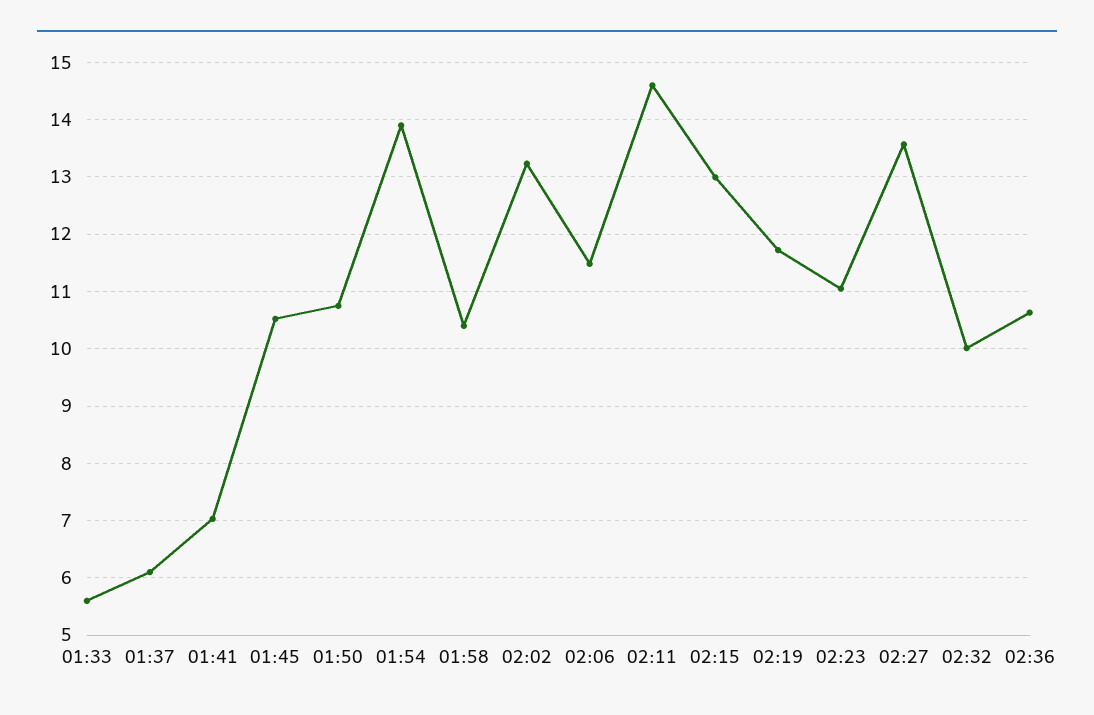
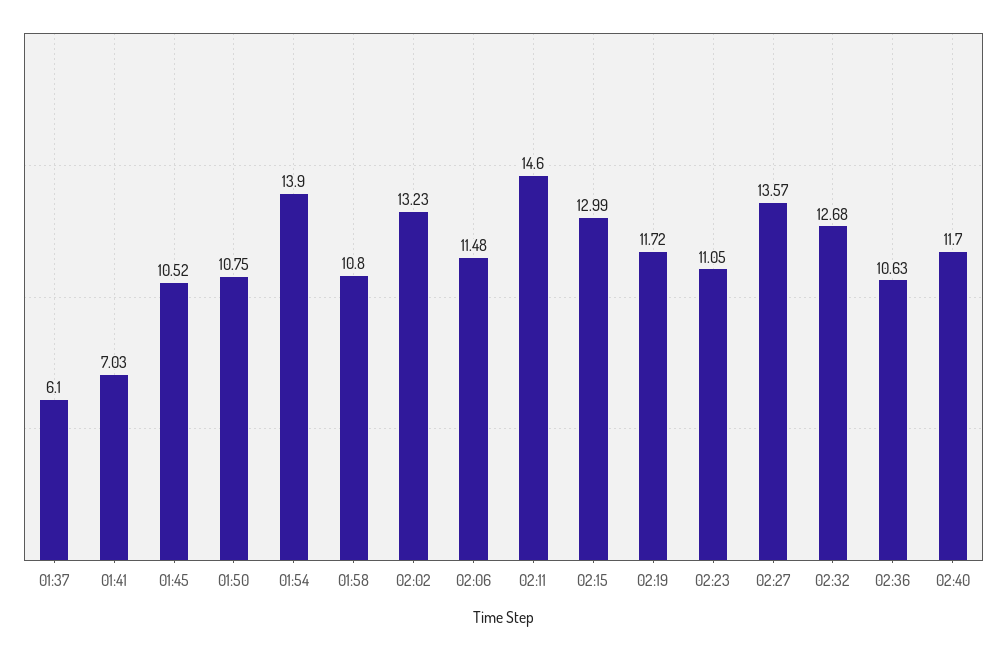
01:33: 5.6 -> none
01:58: 10.4 -> 10.8
02:32: 10 -> 12.68
02:40: none -> 11.7

